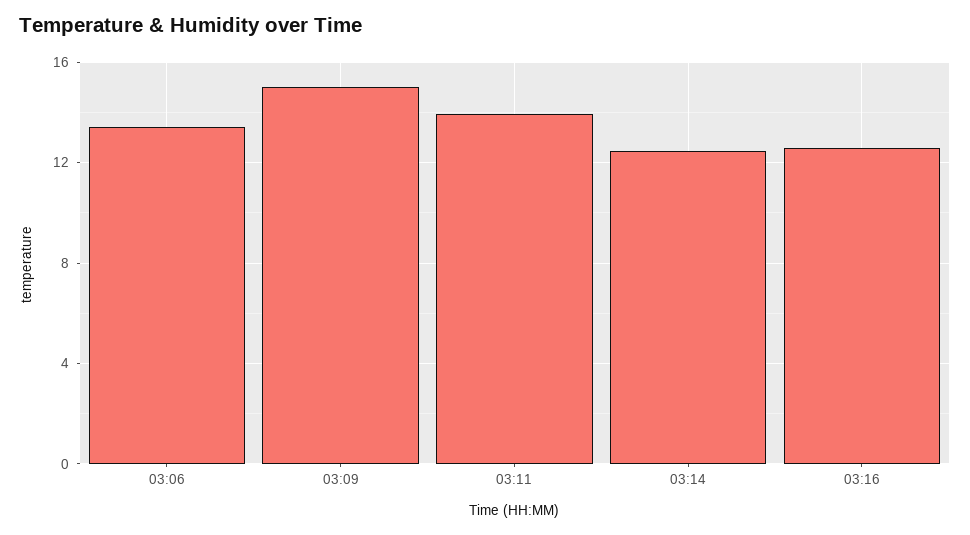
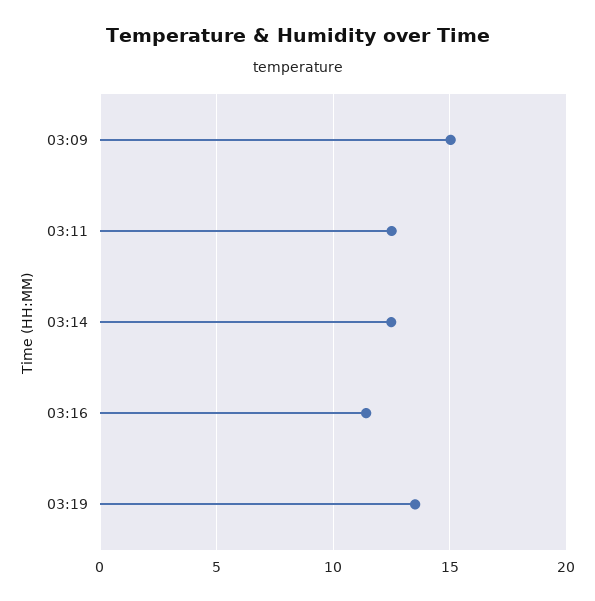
03:06: 13.5 -> none
03:11: 14 -> 12.5
03:16: 12.5 -> 11.5
03:19: none -> 13.5

